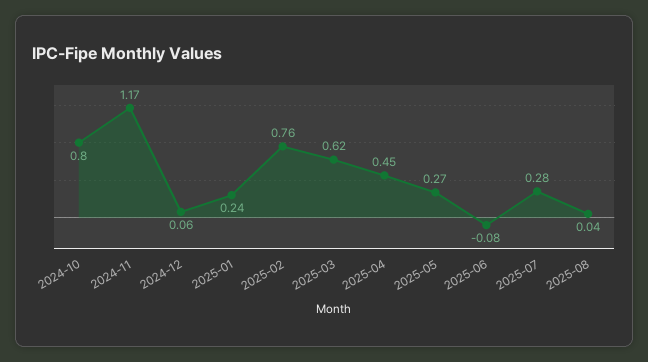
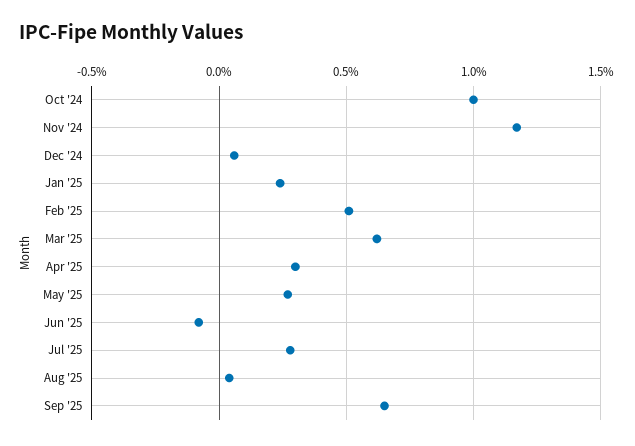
2024-10: 0.8 -> 1
2025-02: 0.76 -> 0.5
2025-04: 0.45 -> 0.3
Sep '25: none -> 0.65

